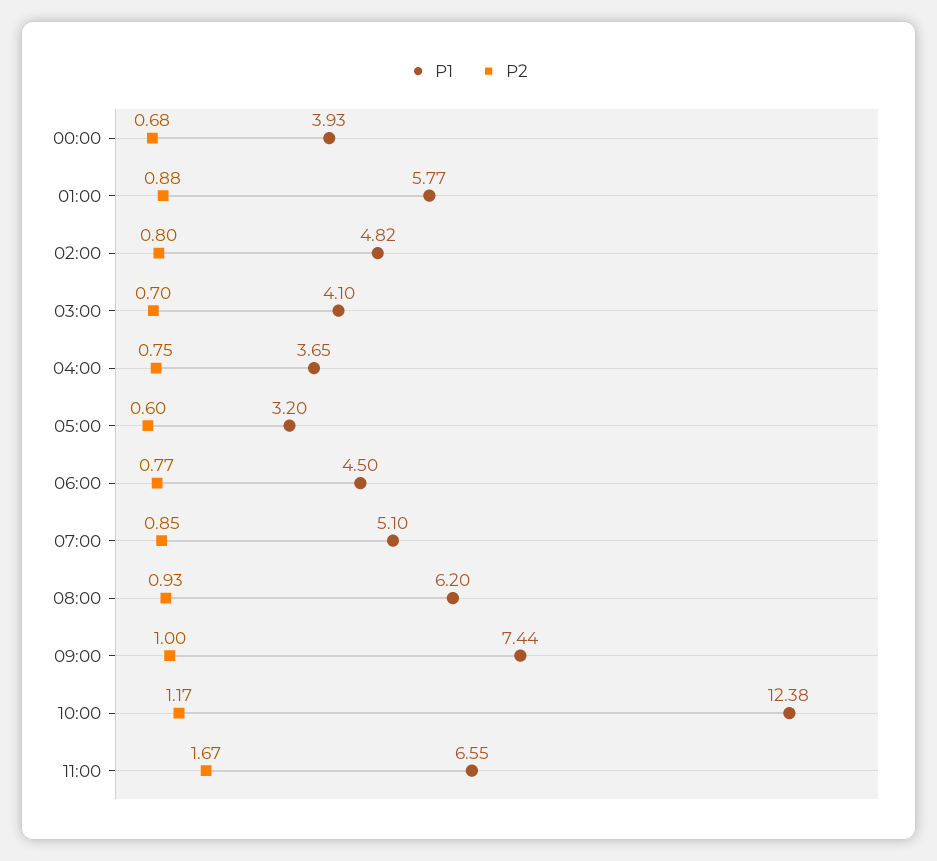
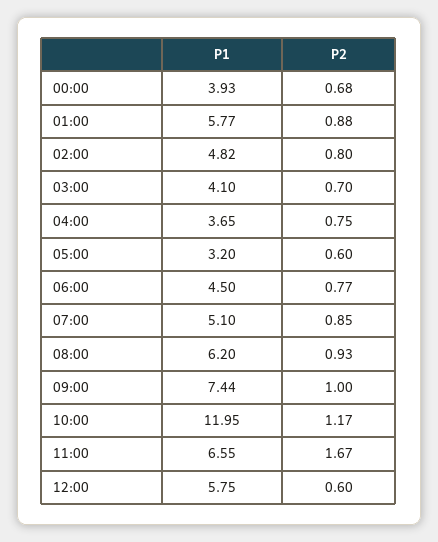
P1, 10:00: 12.38 -> 11.95
P1, 12:00: none -> 5.75
P2, 12:00: none -> 0.6

